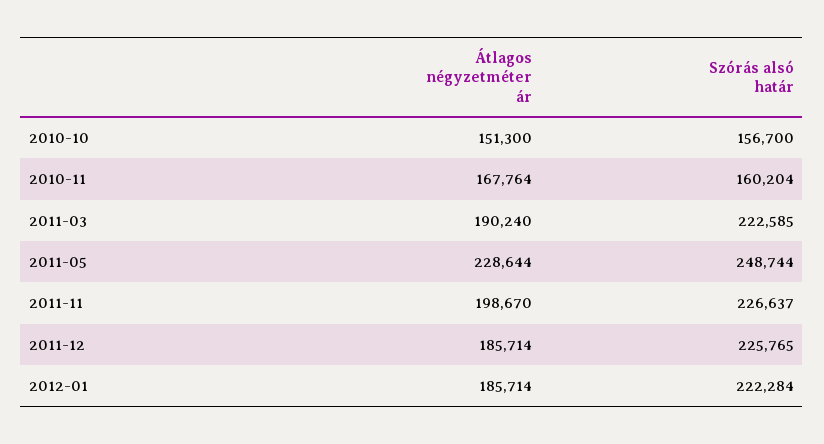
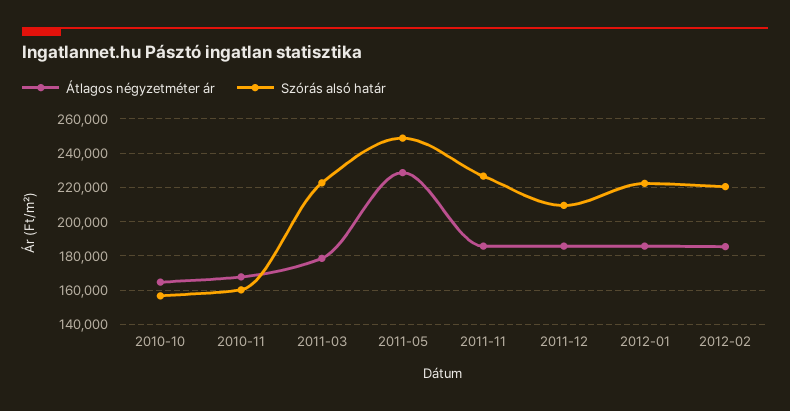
Átlagos négyzetméter ár, 2010-10: 151300 -> 165000
Átlagos négyzetméter ár, 2011-03: 190240 -> 180000
Átlagos négyzetméter ár, 2011-11: 198670 -> 185000
Szórás alsó határ, 2011-12: 225765 -> 210000
Átlagos négyzetméter ár, 2012-02: none -> 185000
Szórás alsó határ, 2012-02: none -> 220000

